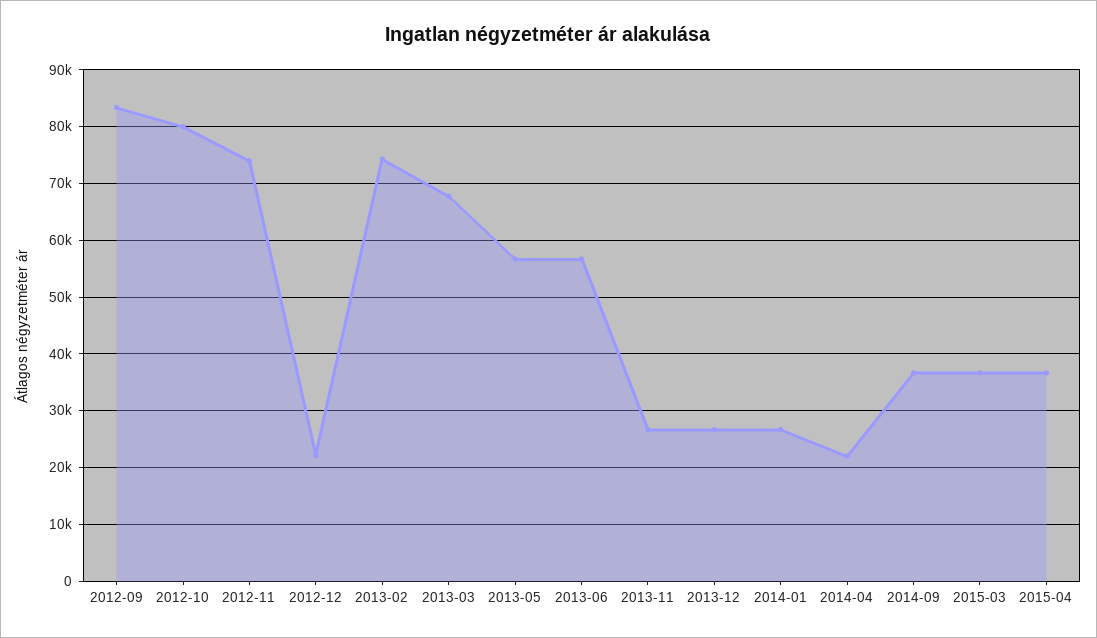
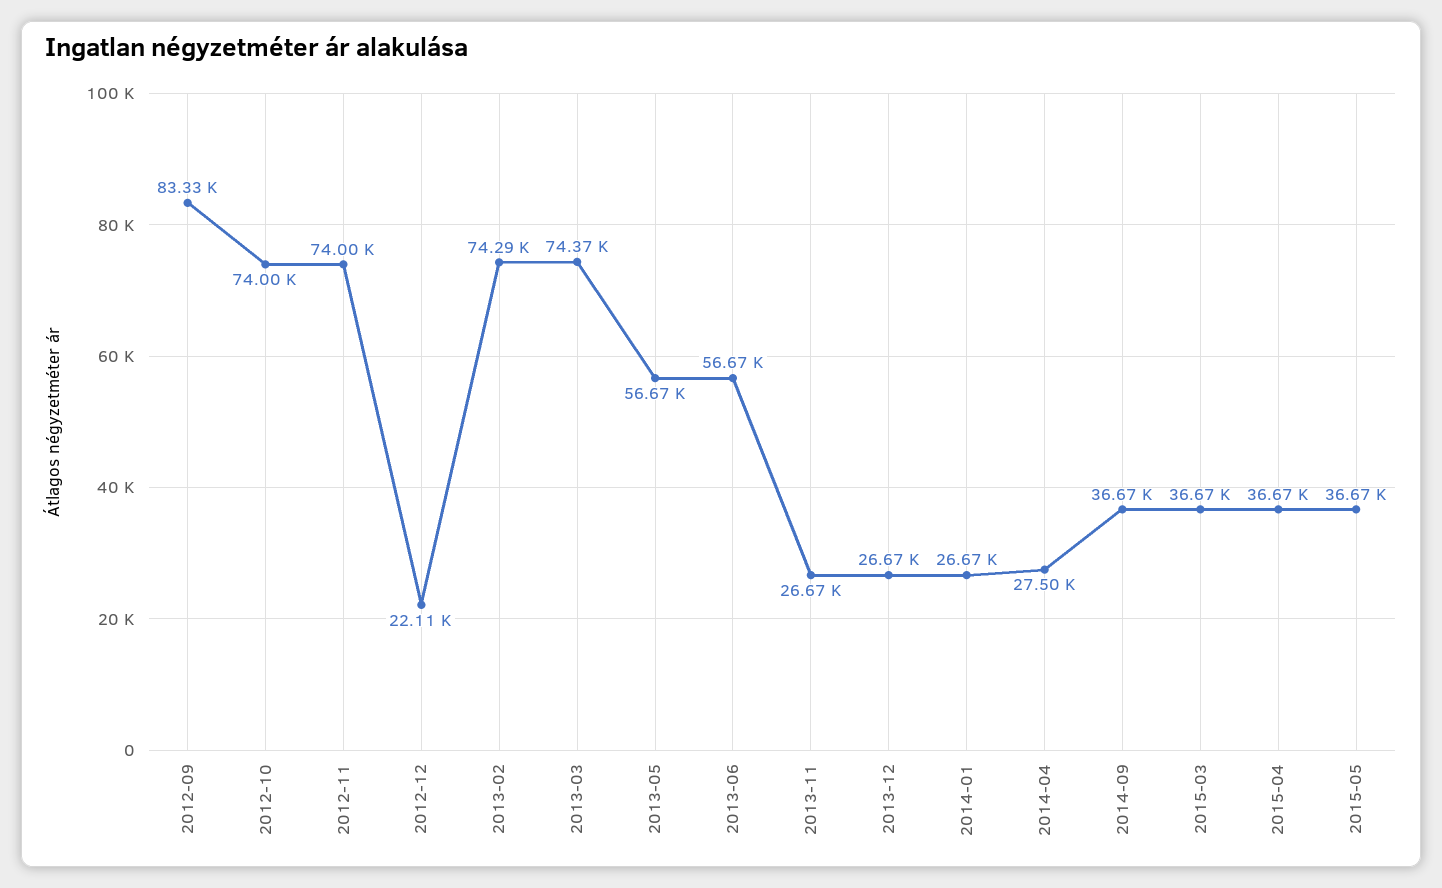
2012-10: 80000 -> 74000
2013-03: 68000 -> 74370
2014-04: 22000 -> 27500
2015-05: none -> 36670

